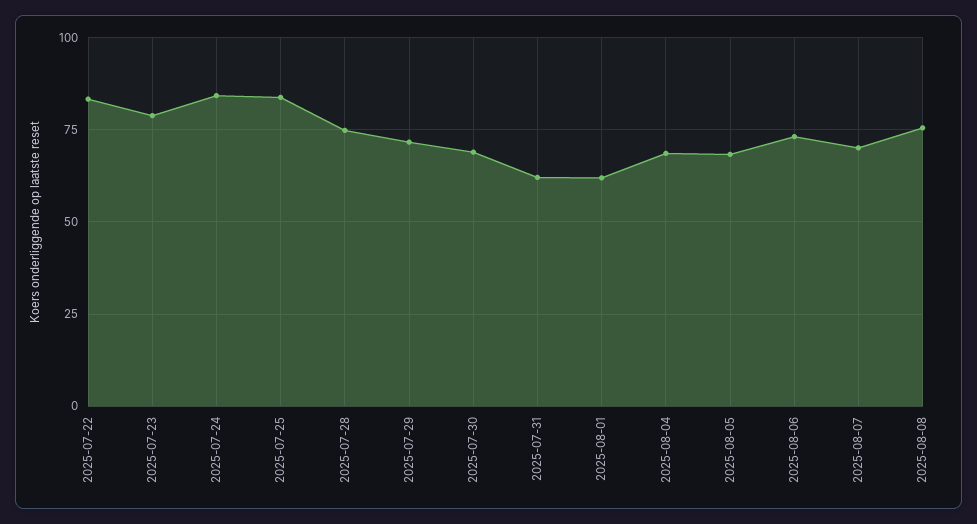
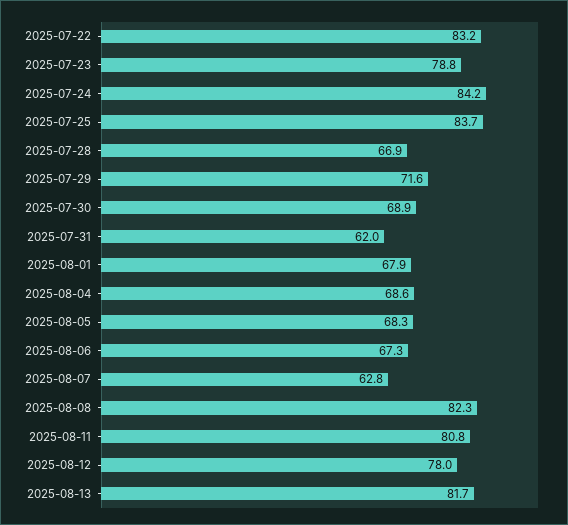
2025-07-28: 75 -> 66.9
2025-08-01: 62.5 -> 67.9
2025-08-06: 72.5 -> 67.3
2025-08-07: 70 -> 62.8
2025-08-08: 75 -> 82.3
2025-08-11: none -> 80.8
2025-08-12: none -> 78
2025-08-13: none -> 81.7

